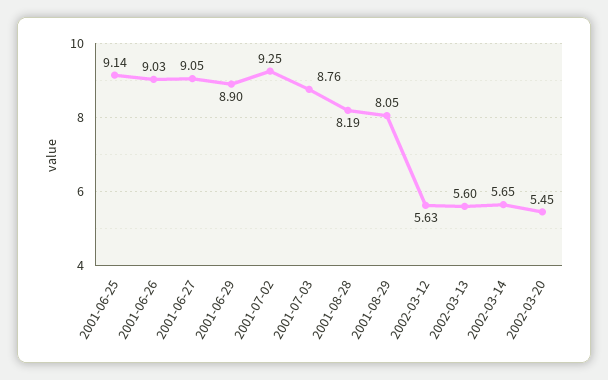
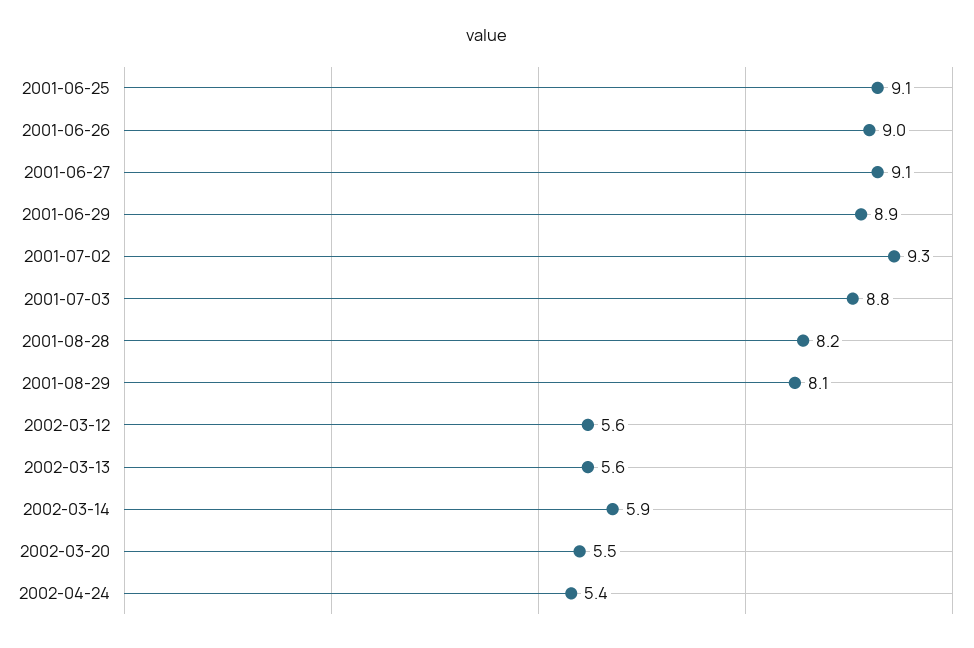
2002-03-14: 5.65 -> 5.9
2002-04-24: none -> 5.4

